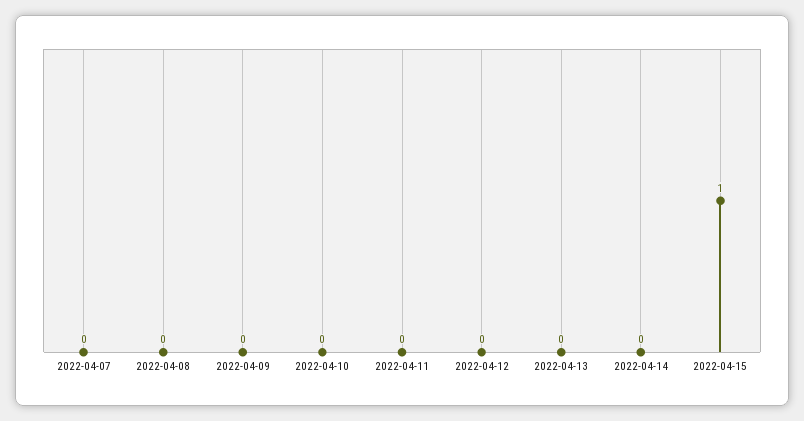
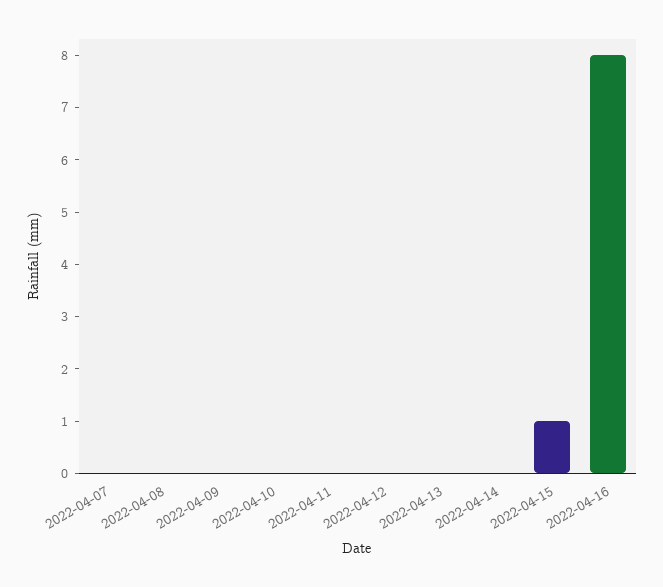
2022-04-16: none -> 8

